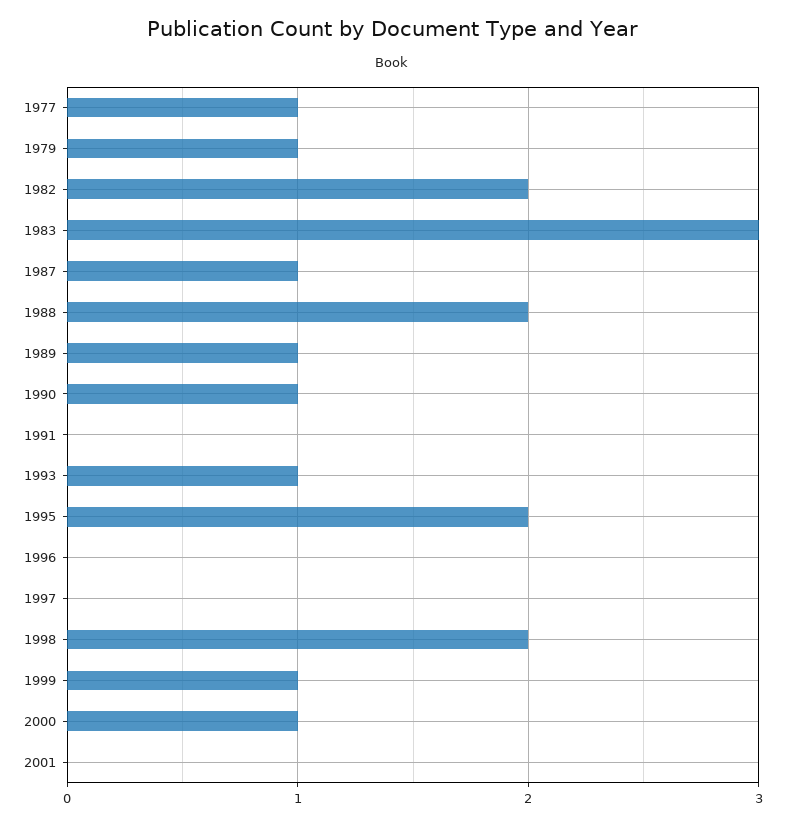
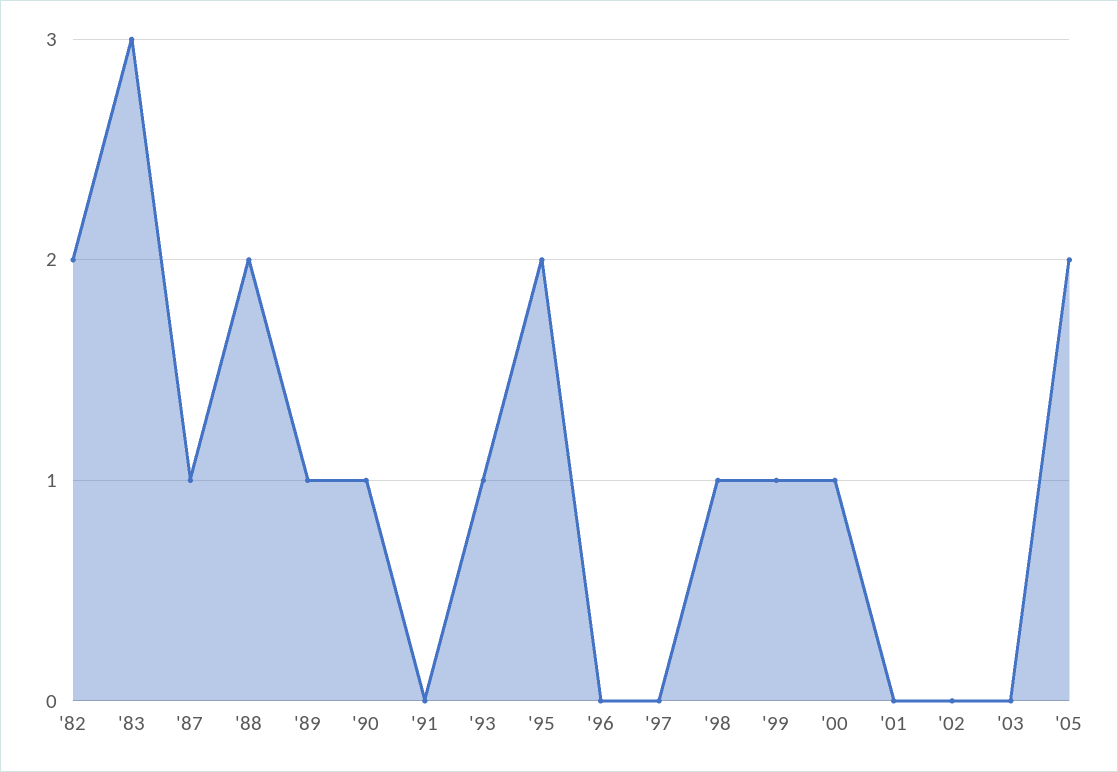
1977: 1 -> none
1979: 1 -> none
1998: 2 -> 1
'02: none -> 0
'03: none -> 0
'05: none -> 2

